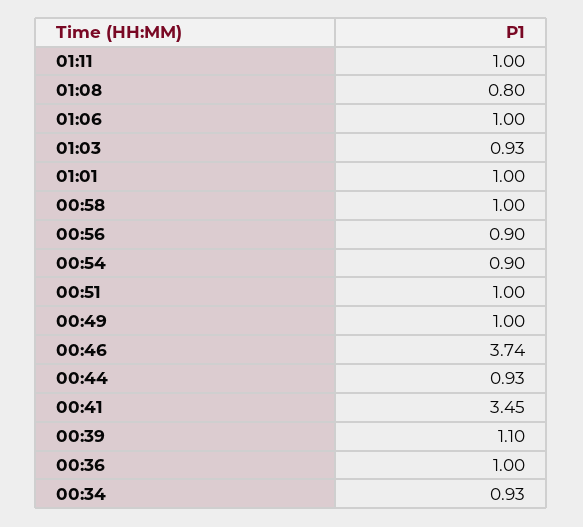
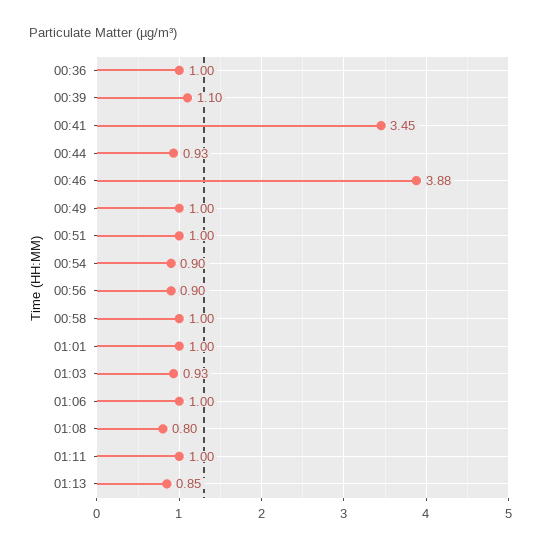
00:46: 3.74 -> 3.88
00:34: 0.93 -> none
01:13: none -> 0.85

